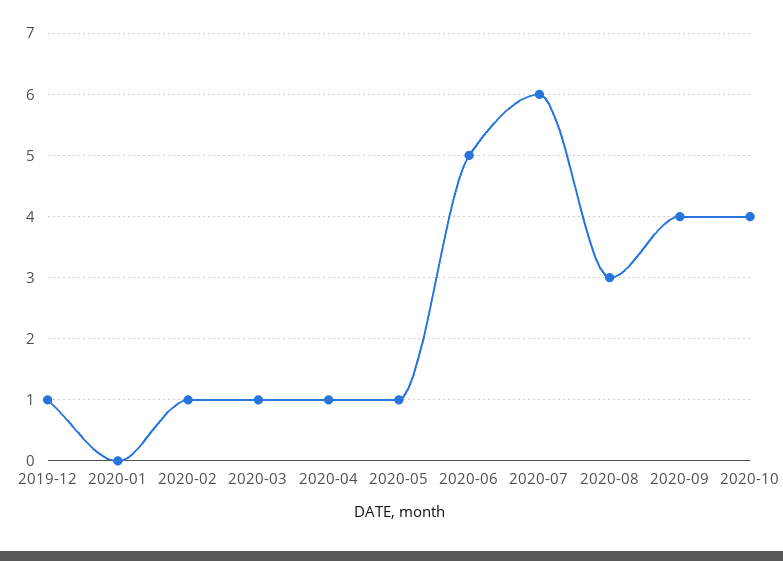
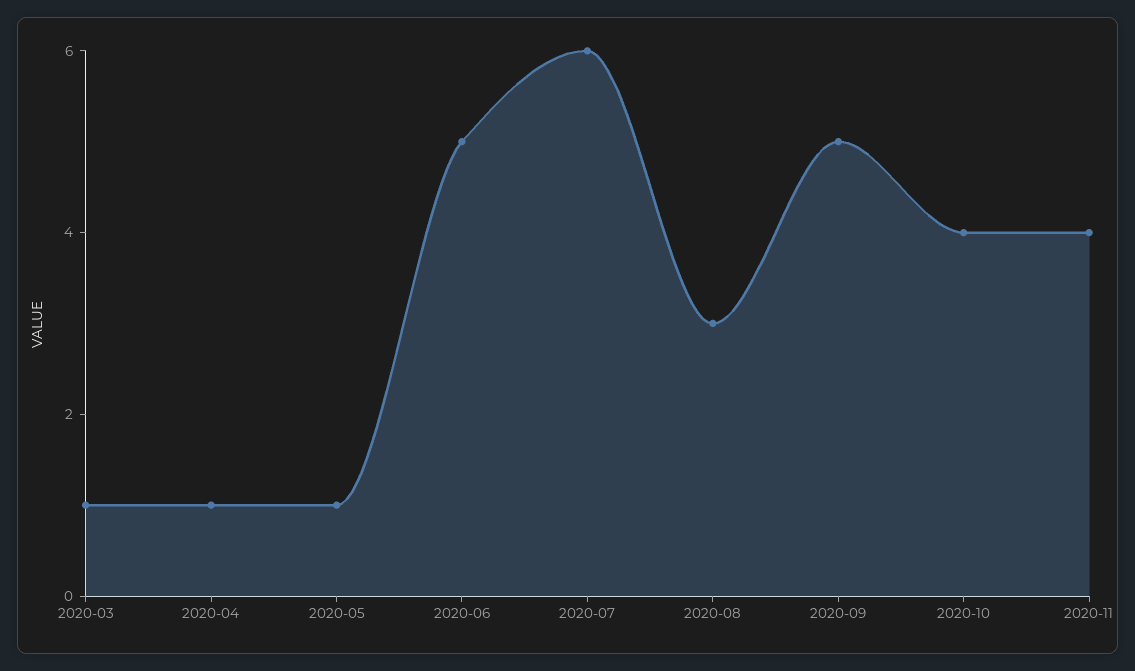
2019-12: 1 -> none
2020-01: 0 -> none
2020-02: 1 -> none
2020-09: 4 -> 5
2020-11: none -> 4

